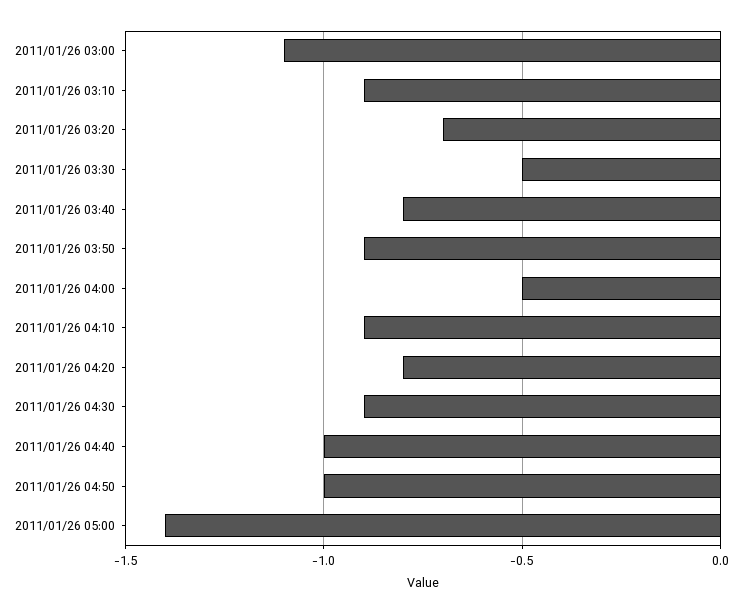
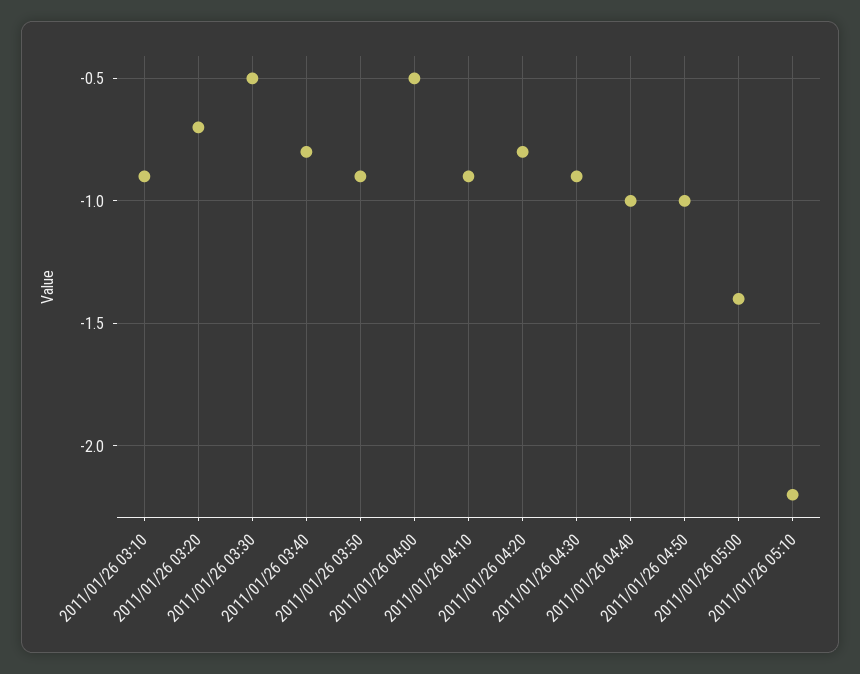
2011/01/26 03:00: -1.1 -> none
2011/01/26 05:10: none -> -2.2

